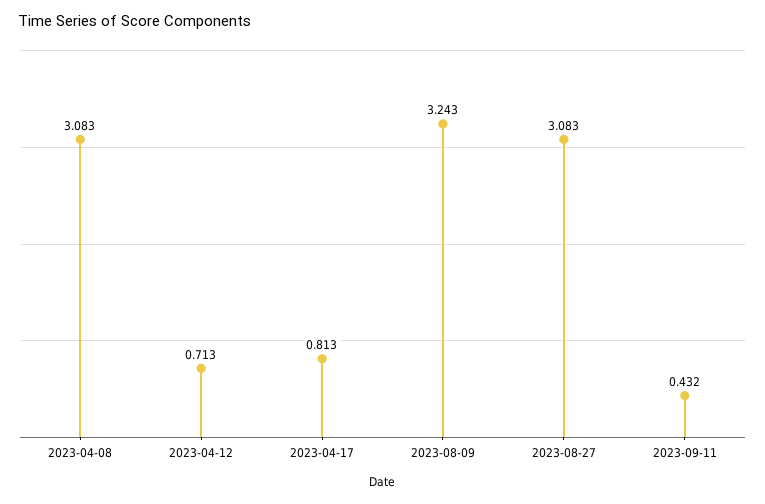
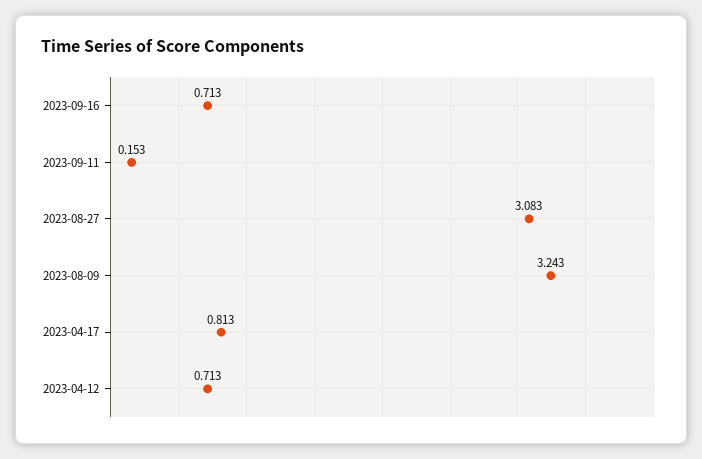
2023-04-08: 3.083 -> none
2023-09-11: 0.432 -> 0.153
2023-09-16: none -> 0.713

